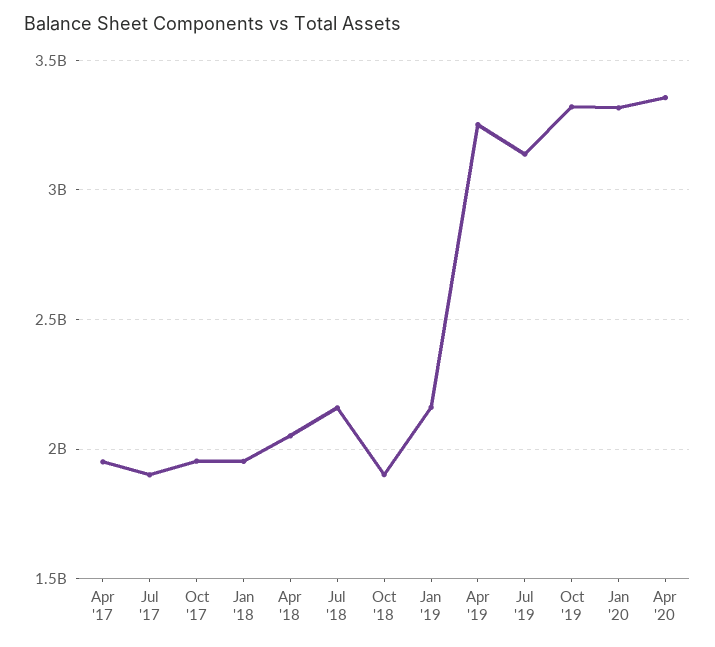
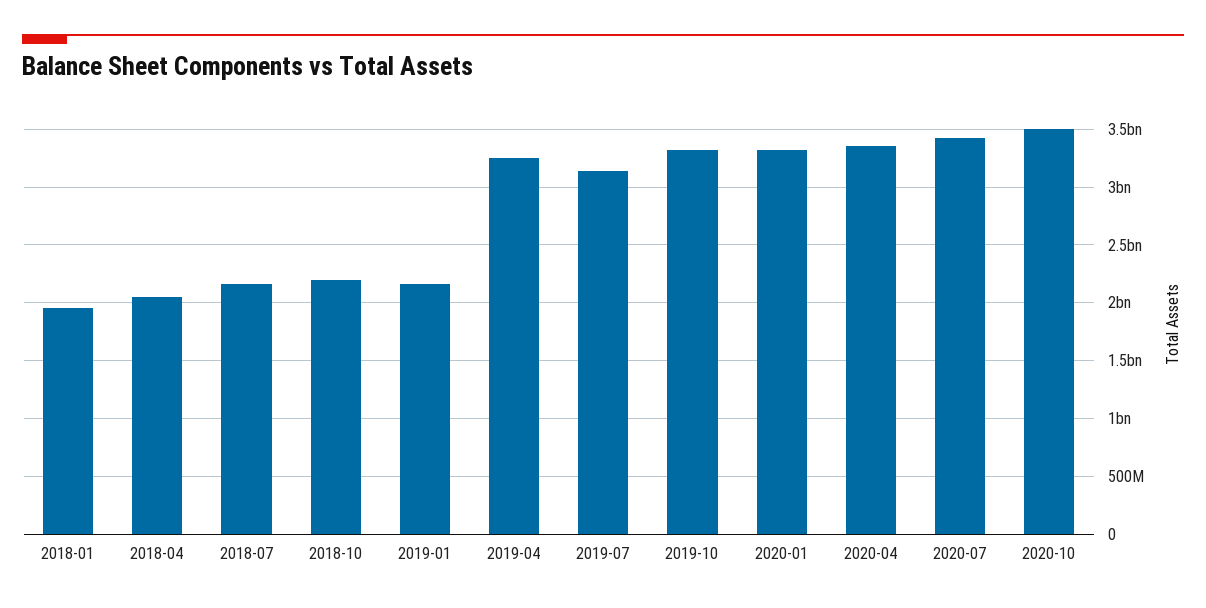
Apr '17: 1950000000 -> none
Jul '17: 1900000000 -> none
Oct '17: 1950000000 -> none
Oct '18: 1900000000 -> 2200000000
2020-07: none -> 3400000000
2020-10: none -> 3500000000

